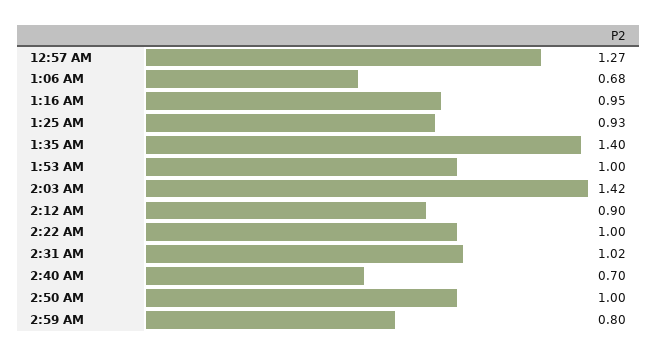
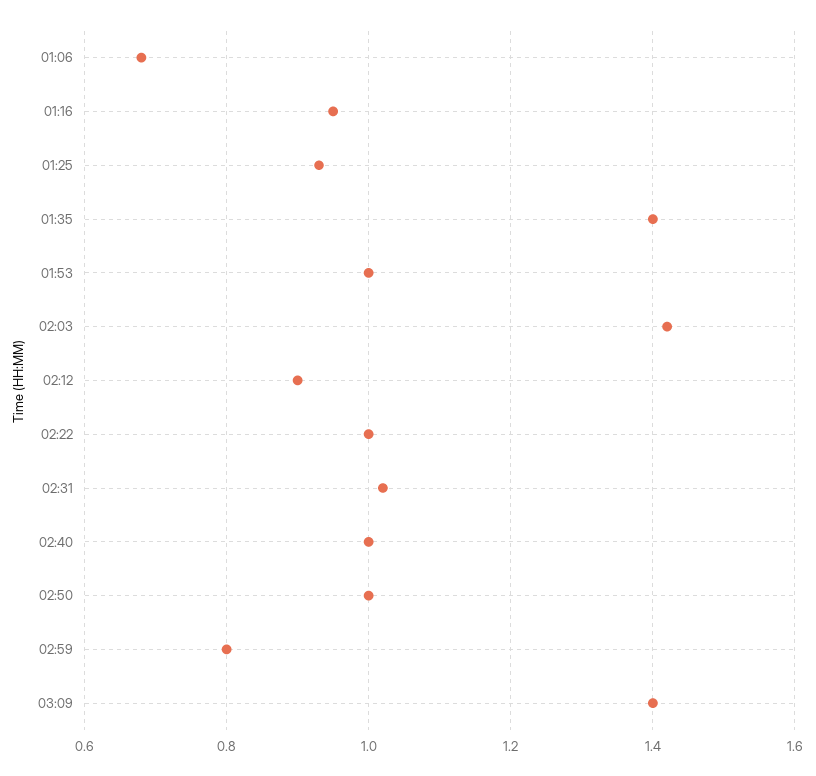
12:57 AM: 1.27 -> none
2:40 AM: 0.7 -> 1
03:09: none -> 1.4

